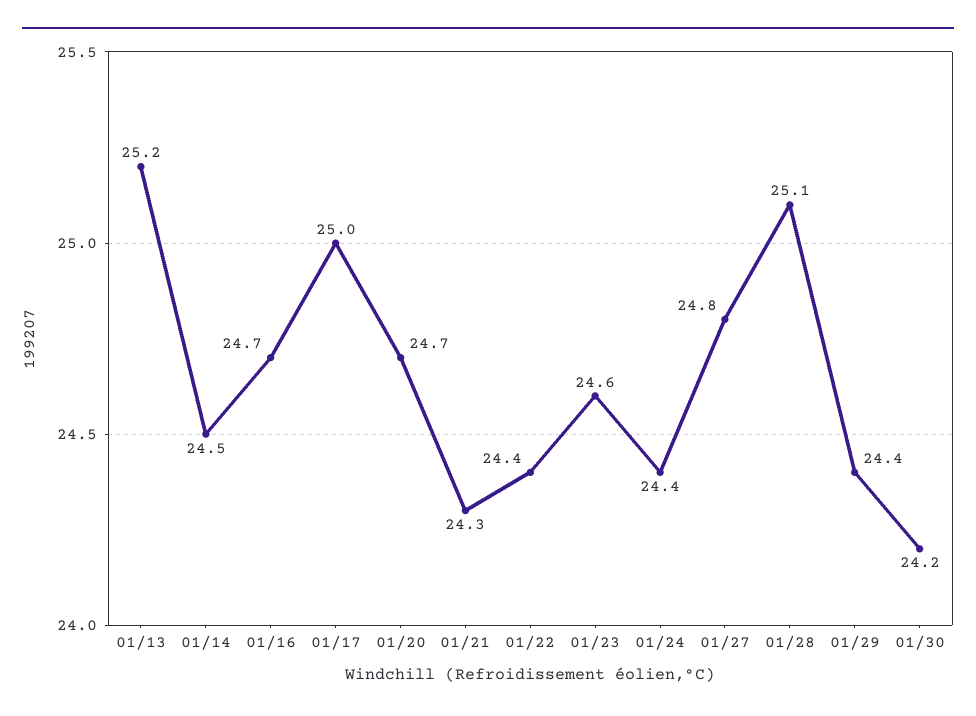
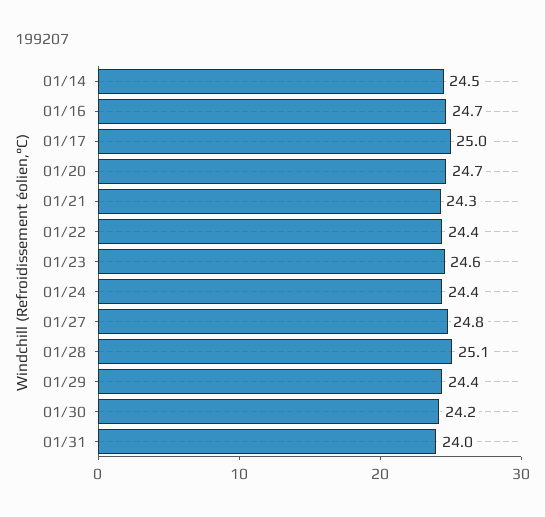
01/13: 25.2 -> none
01/31: none -> 24

